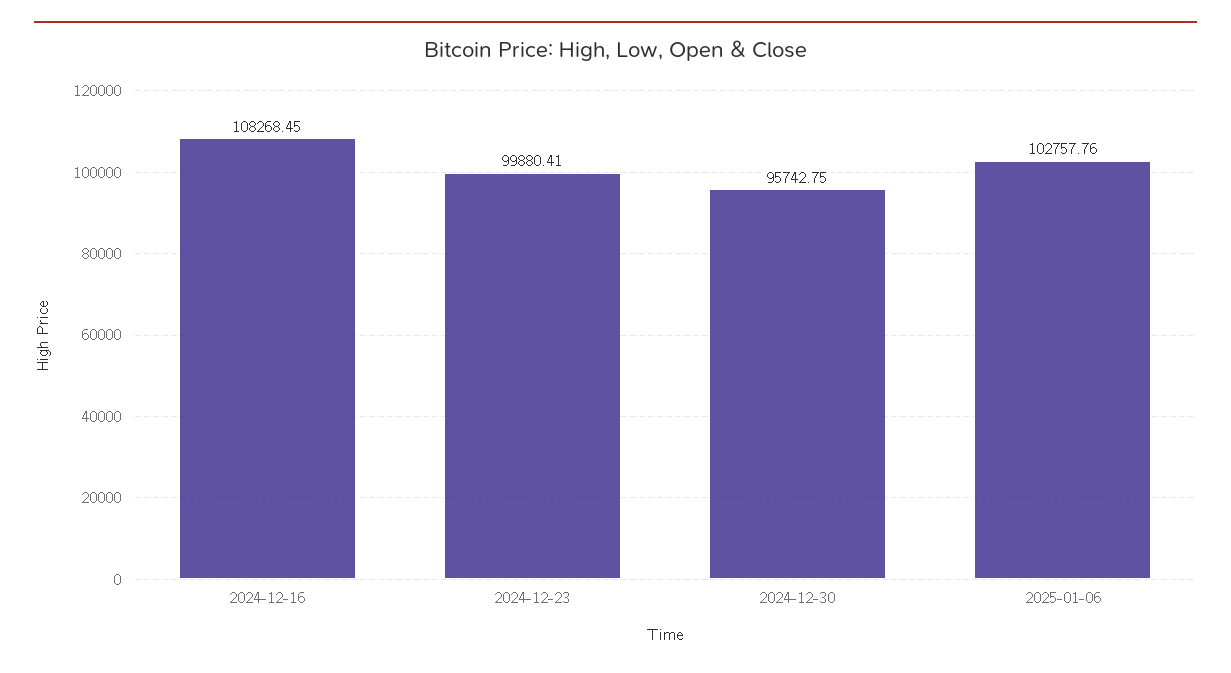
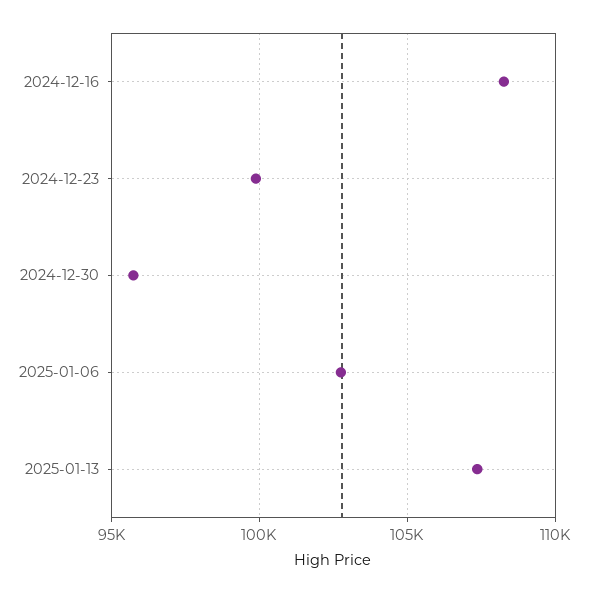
2025-01-13: none -> 107500

